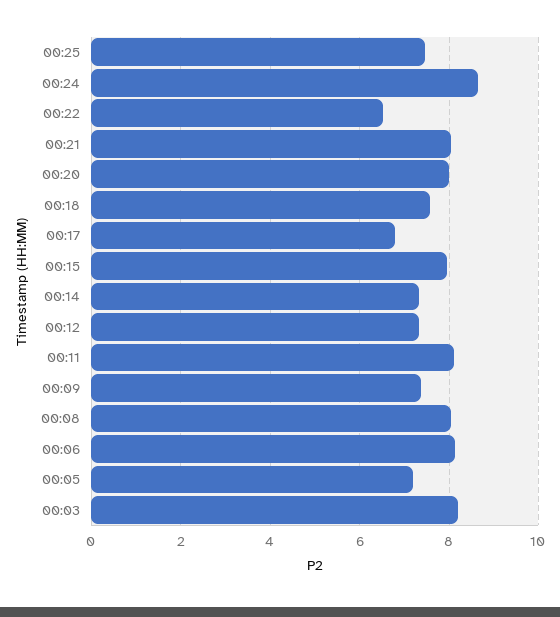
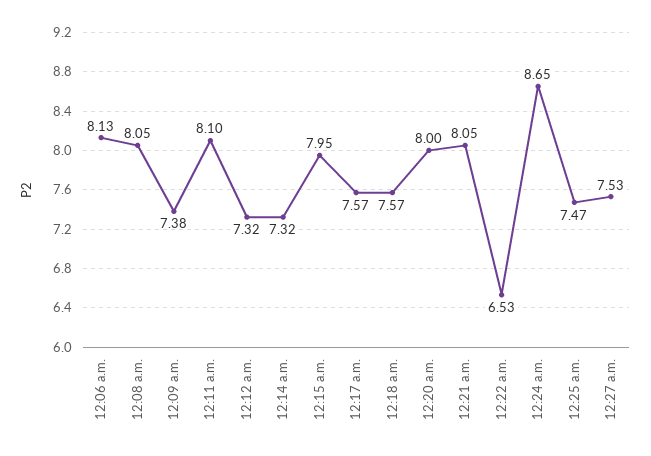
00:17: 6.8 -> 7.57
00:05: 7.2 -> none
00:03: 8.2 -> none
12:27 a.m.: none -> 7.53

